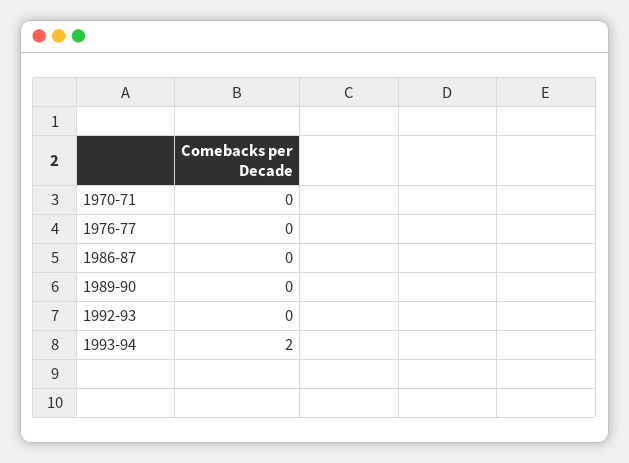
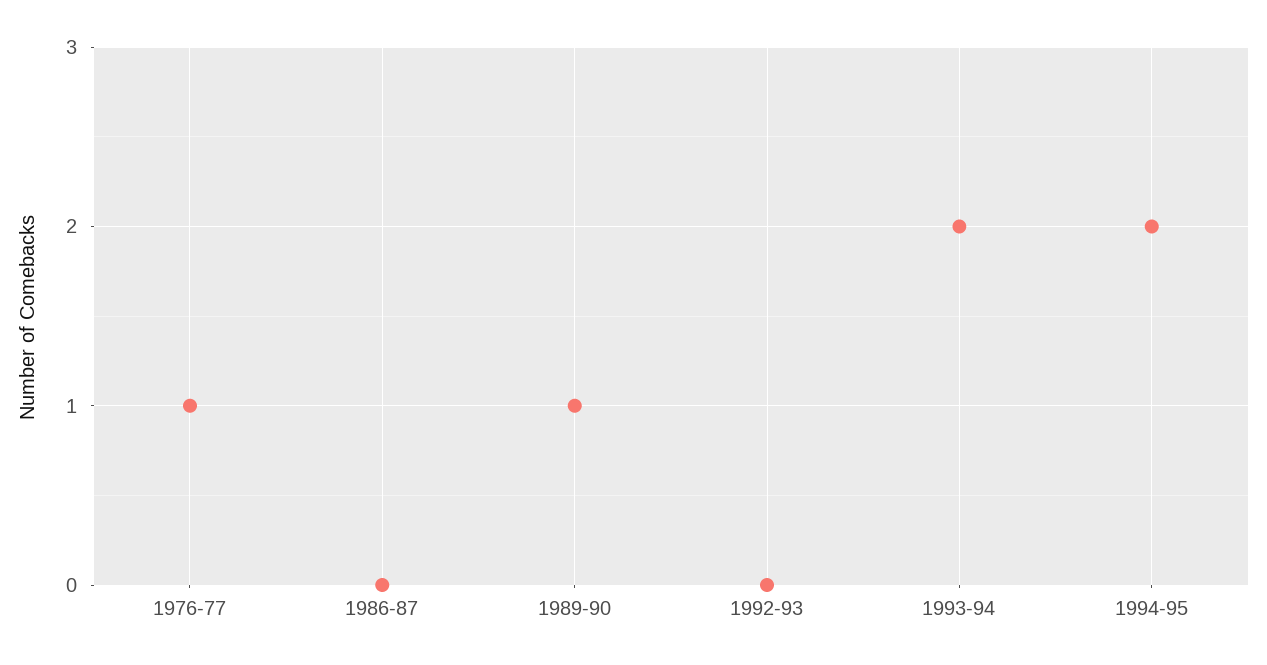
1970-71: 0 -> none
1976-77: 0 -> 1
1989-90: 0 -> 1
1994-95: none -> 2

